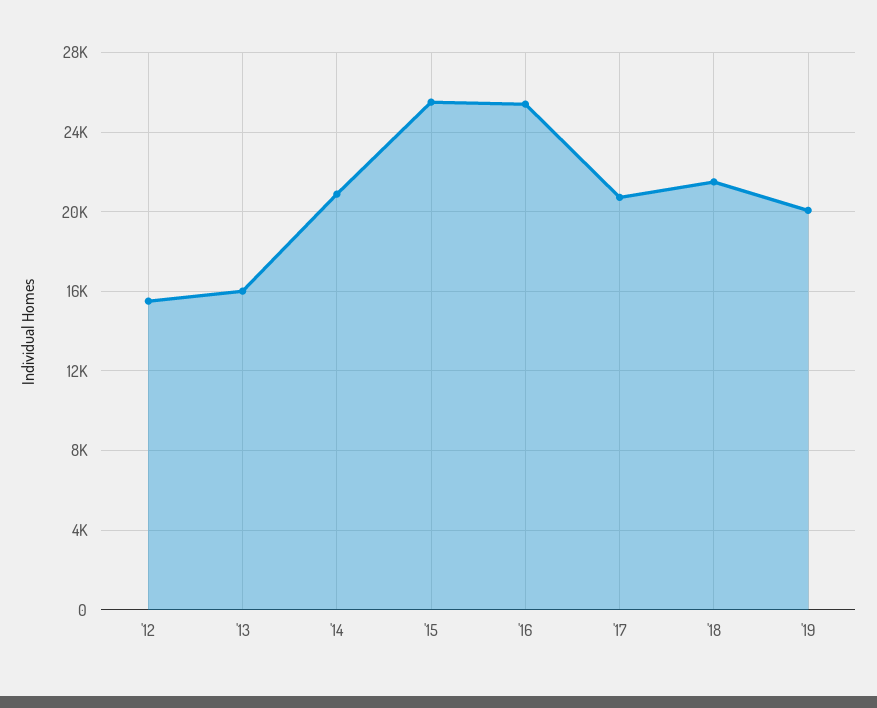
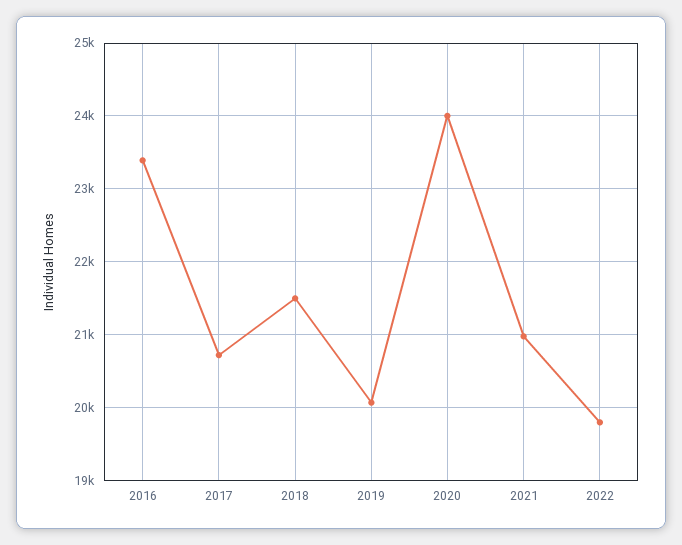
'12: 15500 -> none
'13: 16000 -> none
'14: 21000 -> none
'15: 25500 -> none
'16: 25500 -> 23400
2020: none -> 24000
2021: none -> 21000
2022: none -> 19800

